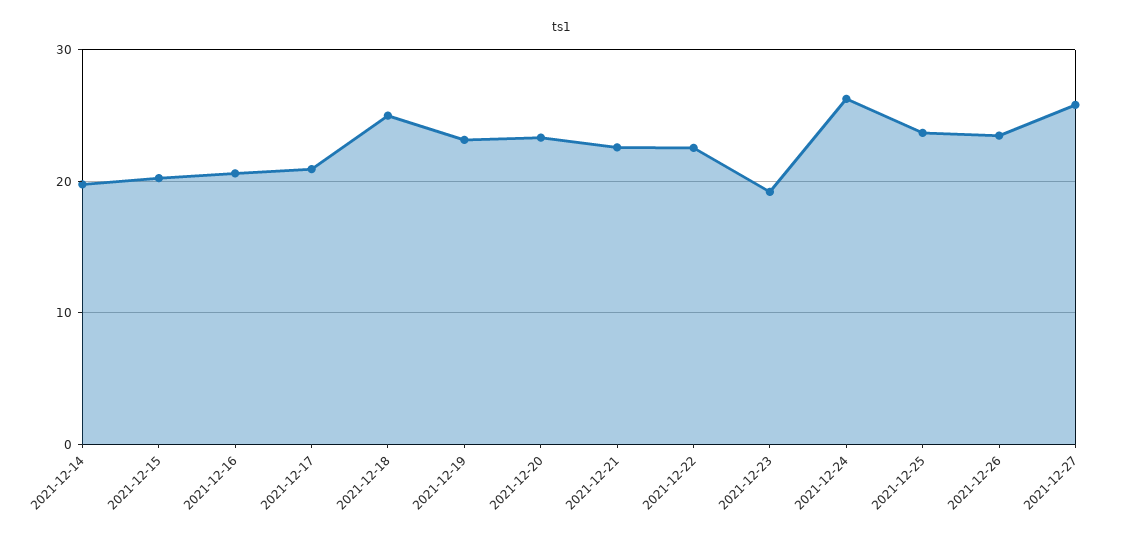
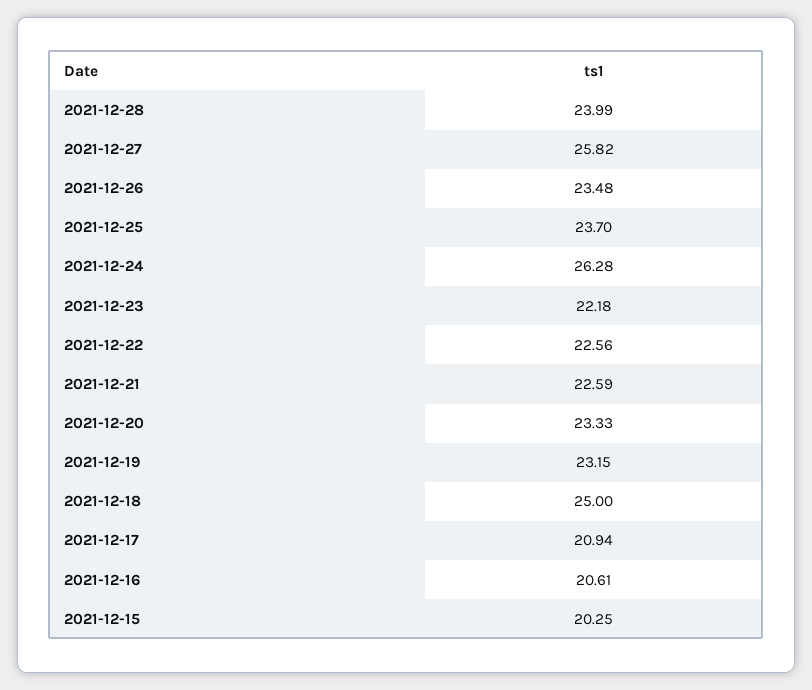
2021-12-14: 20 -> none
2021-12-23: 19 -> 22.18
2021-12-28: none -> 23.99

